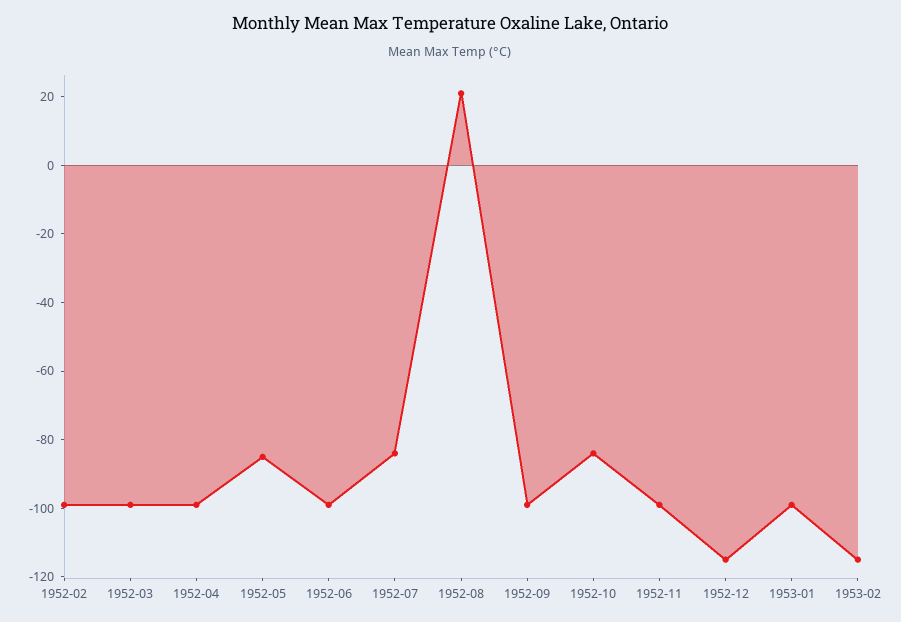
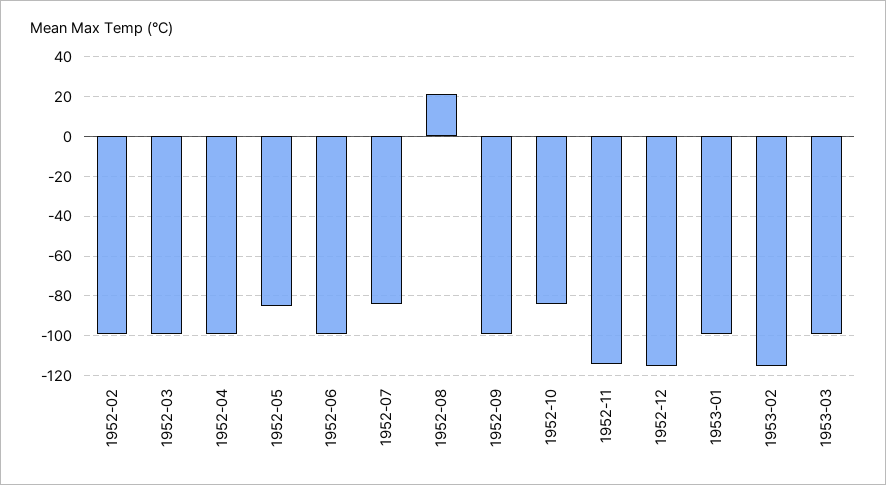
1952-11: -100 -> -115
1953-03: none -> -100

